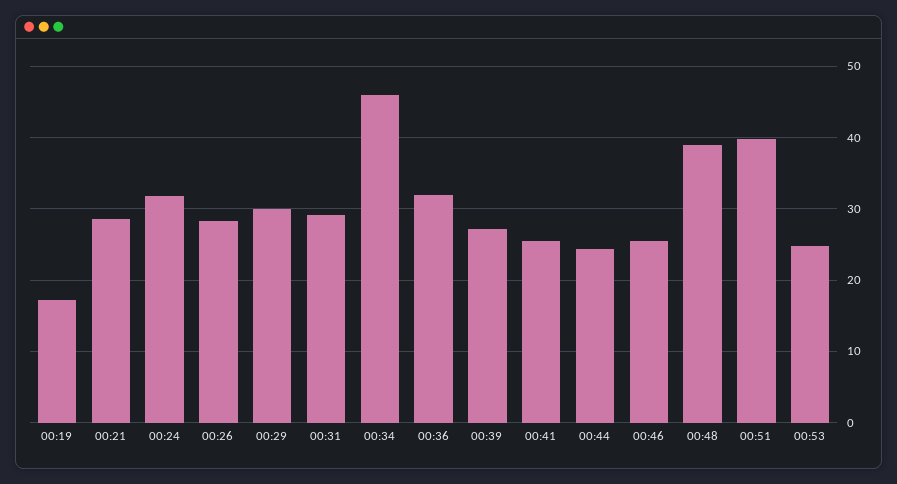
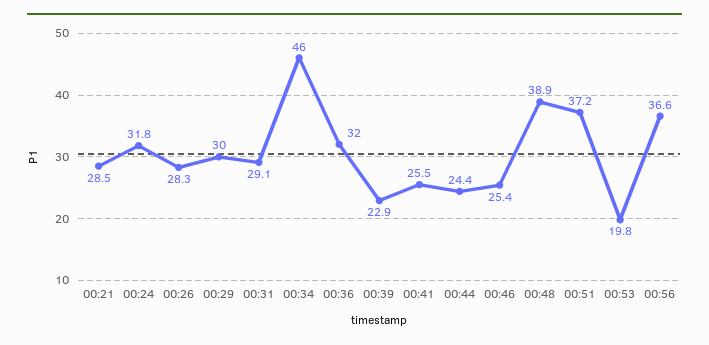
00:19: 17 -> none
00:39: 27 -> 22.9
00:51: 40 -> 37.2
00:53: 25 -> 19.8
00:56: none -> 36.6

